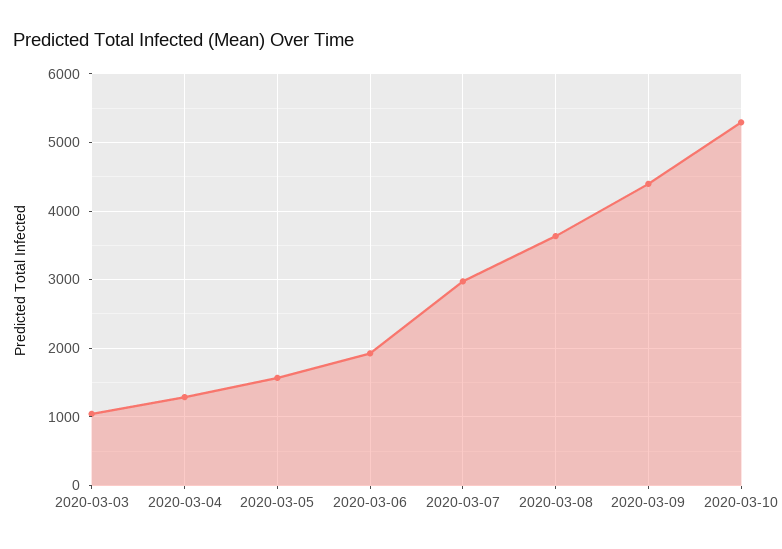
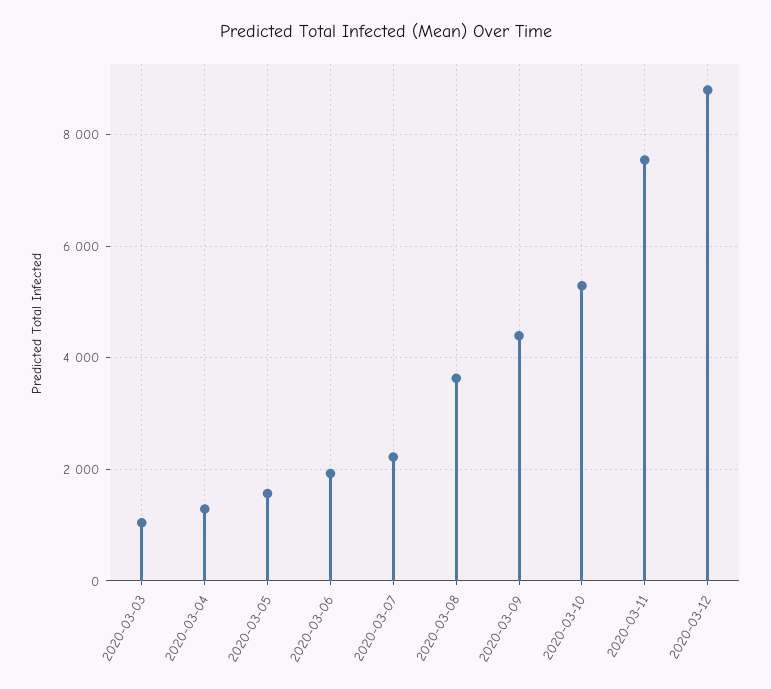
2020-03-07: 3000 -> 2200
2020-03-11: none -> 7600
2020-03-12: none -> 8800

